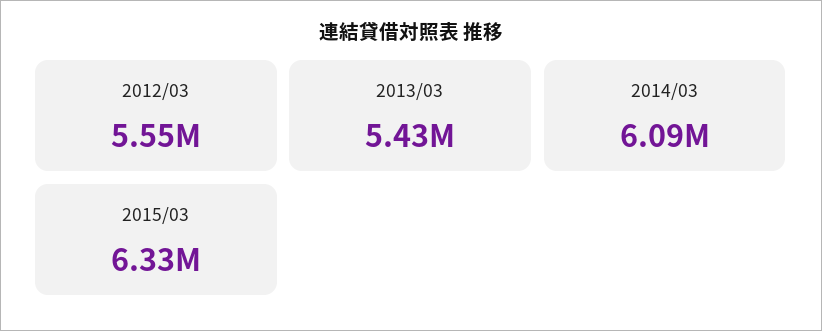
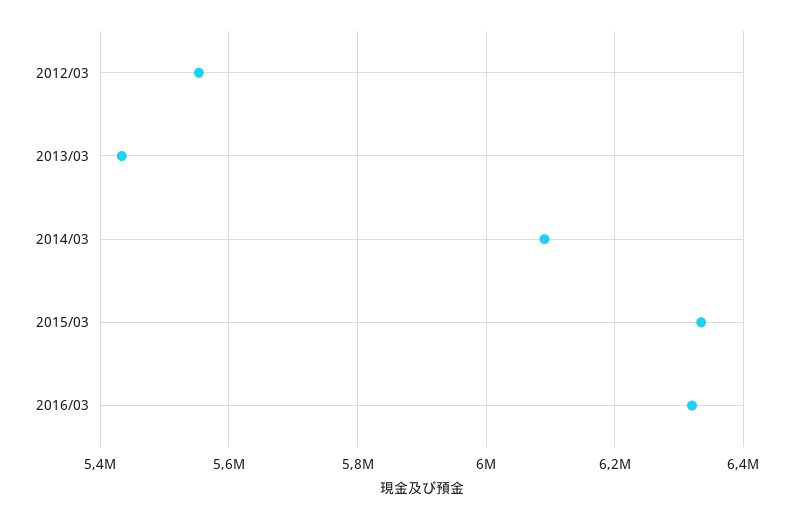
2016/03: none -> 6320000

